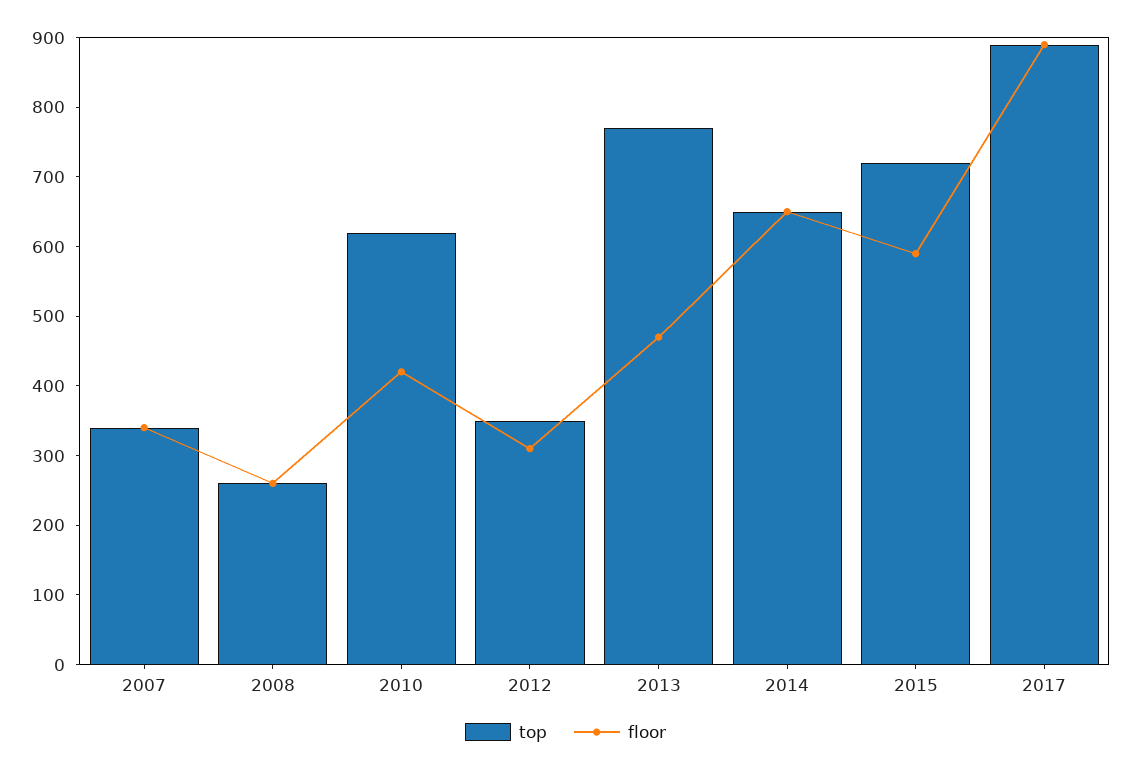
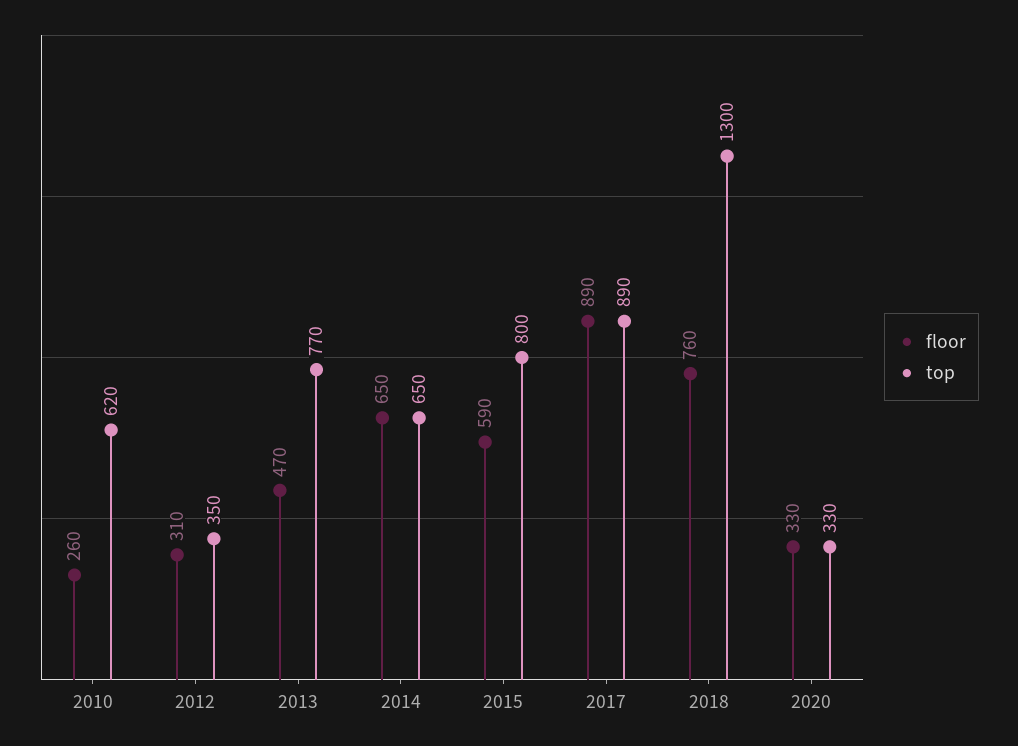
top, 2007: 340 -> none
floor, 2007: 340 -> none
top, 2008: 260 -> none
floor, 2008: 260 -> none
floor, 2010: 420 -> 260
top, 2015: 720 -> 800
floor, 2018: none -> 760
top, 2018: none -> 1300
floor, 2020: none -> 330
top, 2020: none -> 330

